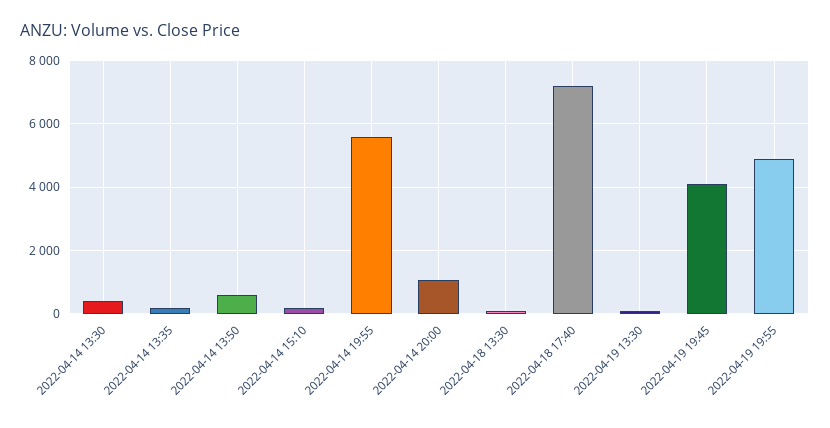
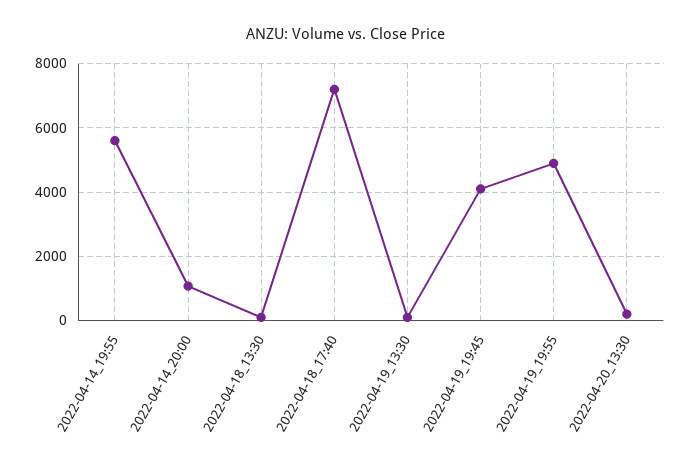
2022-04-14 13:30: 400 -> none
2022-04-14 13:35: 200 -> none
2022-04-14 13:50: 600 -> none
2022-04-14 15:10: 200 -> none
2022-04-20_13:30: none -> 200

